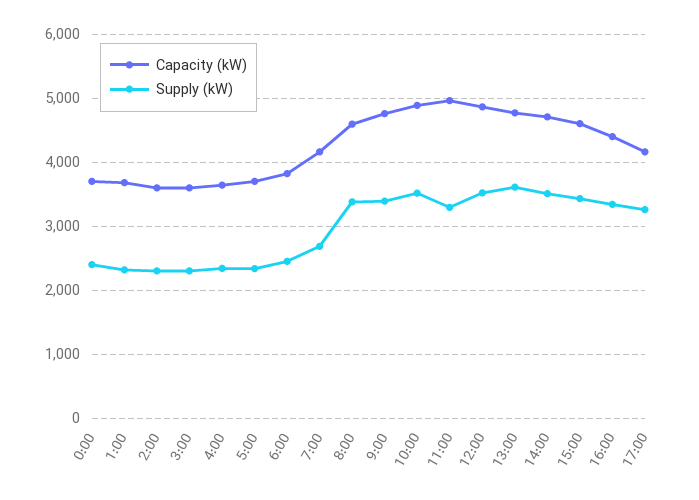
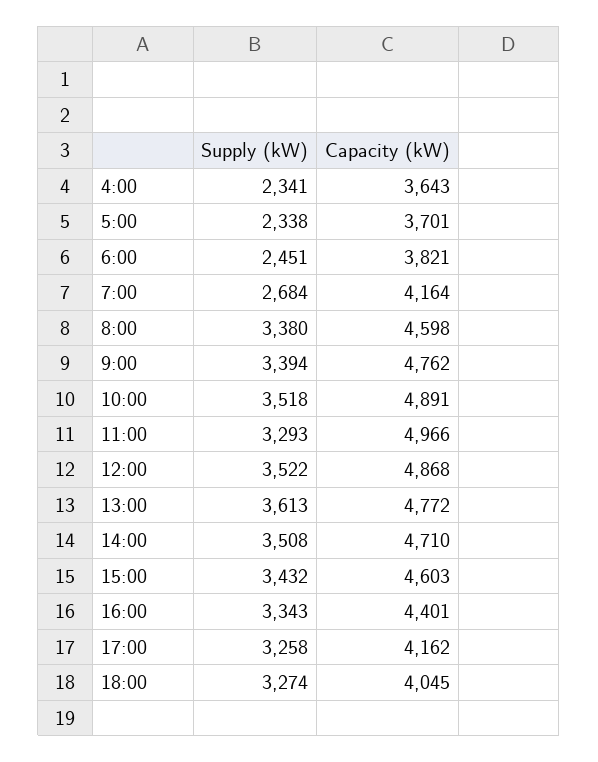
Capacity (kW), 0:00: 3700 -> none
Supply (kW), 0:00: 2400 -> none
Capacity (kW), 1:00: 3700 -> none
Supply (kW), 1:00: 2300 -> none
Capacity (kW), 2:00: 3600 -> none
Supply (kW), 2:00: 2300 -> none
Capacity (kW), 3:00: 3600 -> none
Supply (kW), 3:00: 2300 -> none
Supply (kW), 18:00: none -> 3274
Capacity (kW), 18:00: none -> 4045

